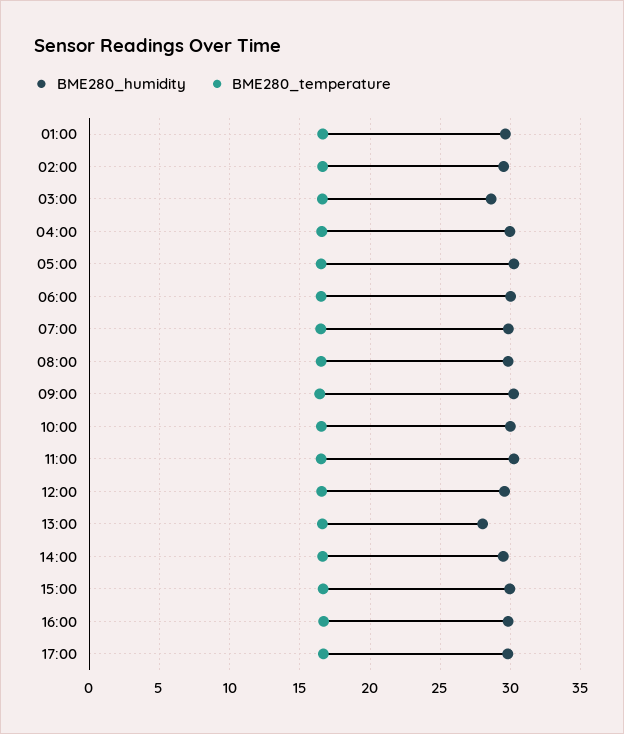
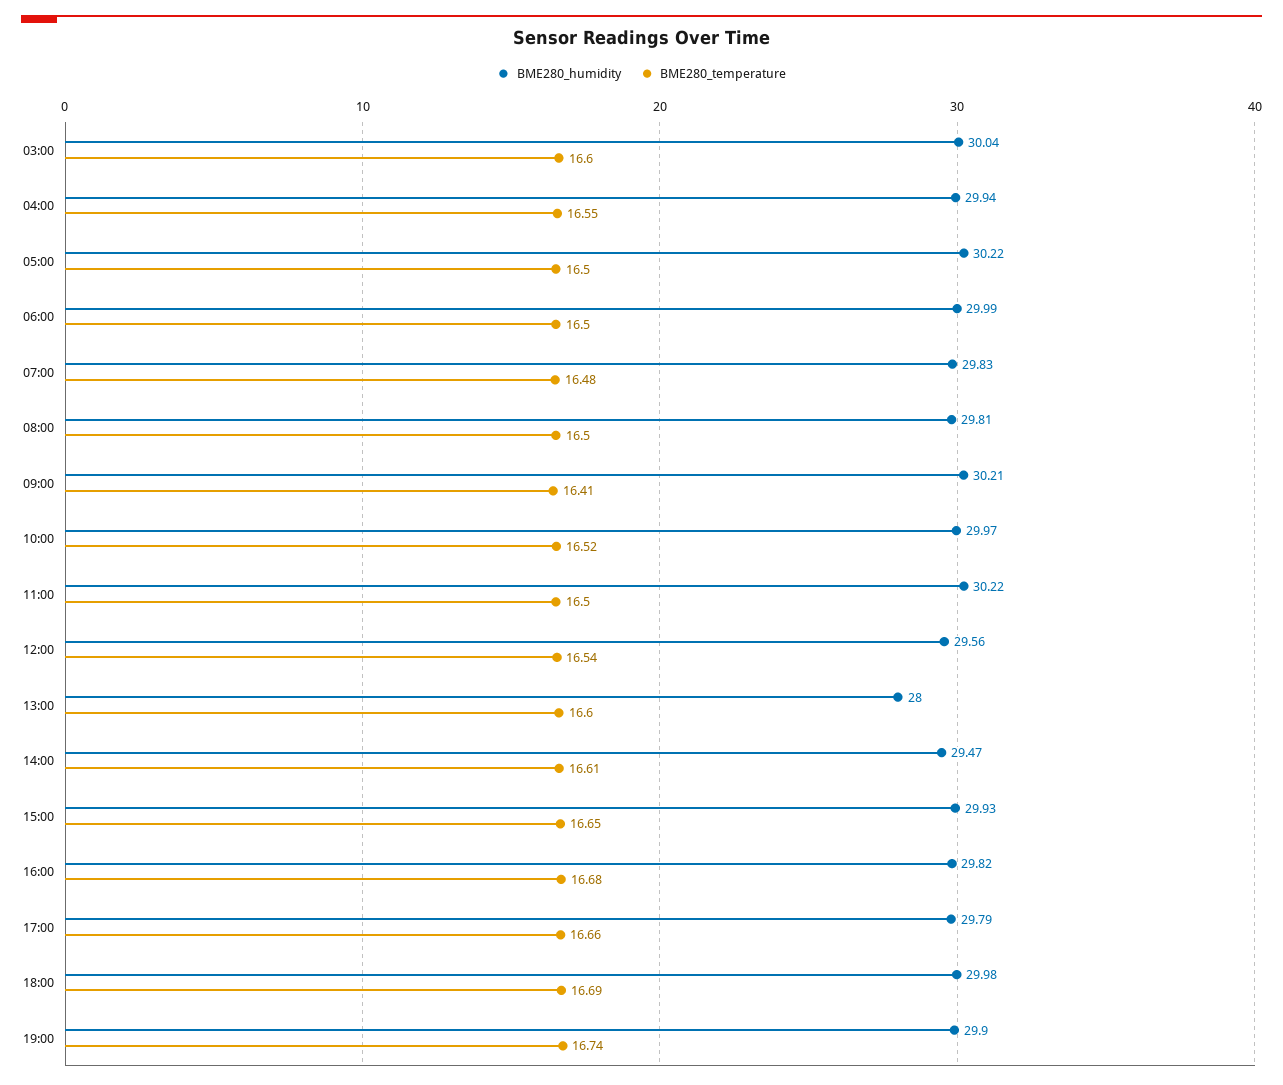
BME280_humidity, 01:00: 29.5 -> none
BME280_temperature, 01:00: 16.5 -> none
BME280_humidity, 02:00: 29.5 -> none
BME280_temperature, 02:00: 16.5 -> none
BME280_humidity, 03:00: 28.5 -> 30.04
BME280_humidity, 18:00: none -> 29.98
BME280_temperature, 18:00: none -> 16.69
BME280_humidity, 19:00: none -> 29.9
BME280_temperature, 19:00: none -> 16.74

